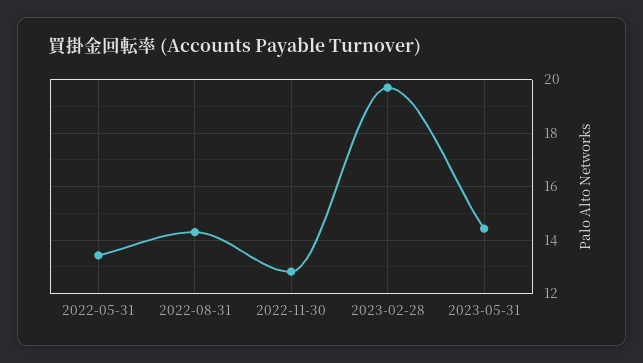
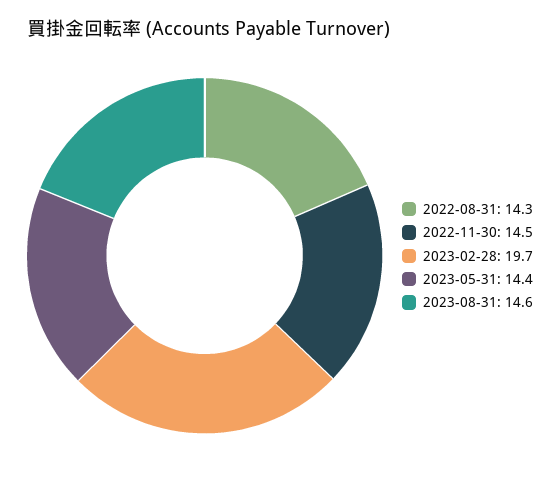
2022-05-31: 13.5 -> none
2022-11-30: 12.75 -> 14.5
2023-08-31: none -> 14.6

